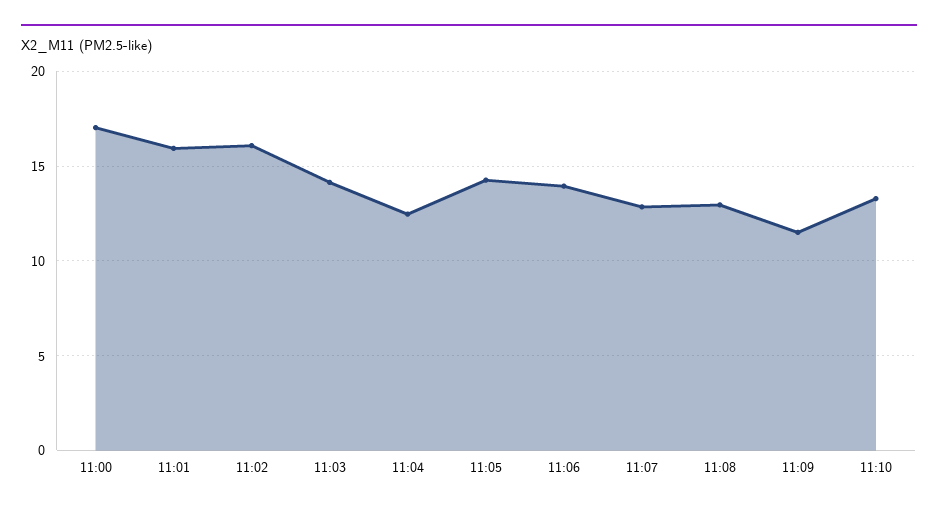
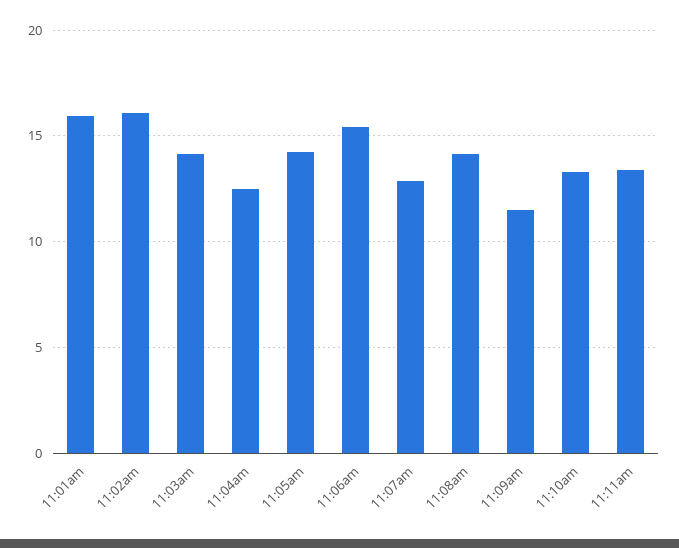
11:00: 17 -> none
11:06: 14 -> 15.5
11:08: 13 -> 14
11:11am: none -> 13.5

